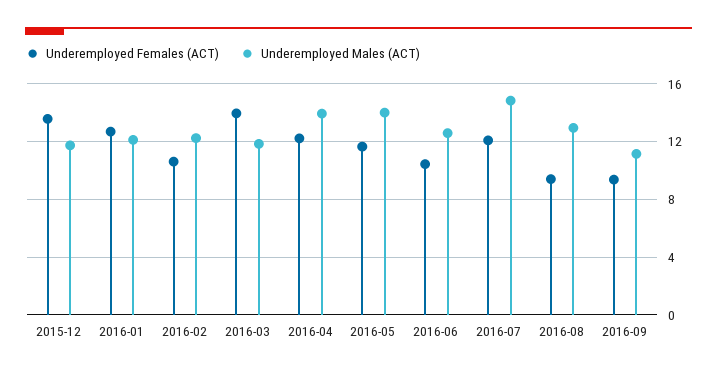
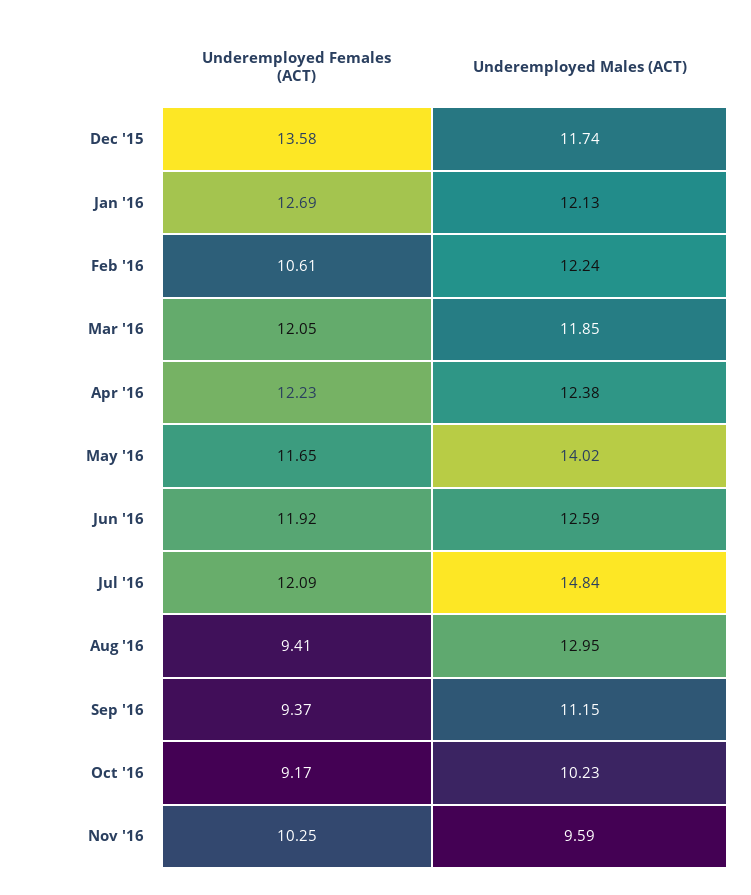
Underemployed Females (ACT), 2016-03: 14 -> 12.05
Underemployed Males (ACT), 2016-04: 14 -> 12.38
Underemployed Females (ACT), 2016-06: 10.5 -> 11.92
Underemployed Females (ACT), Oct '16: none -> 9.17
Underemployed Males (ACT), Oct '16: none -> 10.23
Underemployed Females (ACT), Nov '16: none -> 10.25
Underemployed Males (ACT), Nov '16: none -> 9.59

